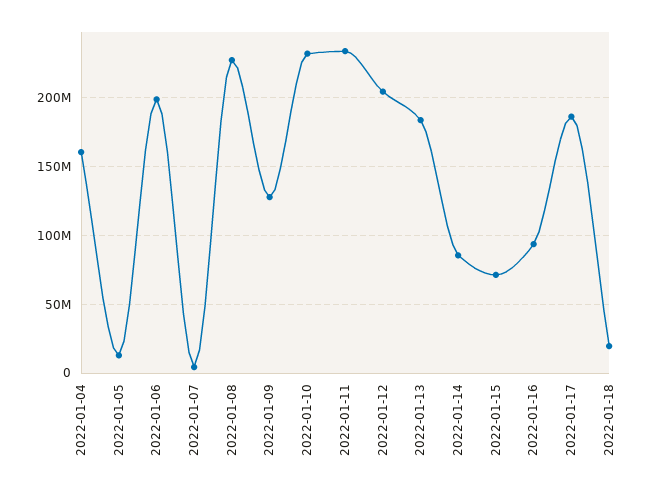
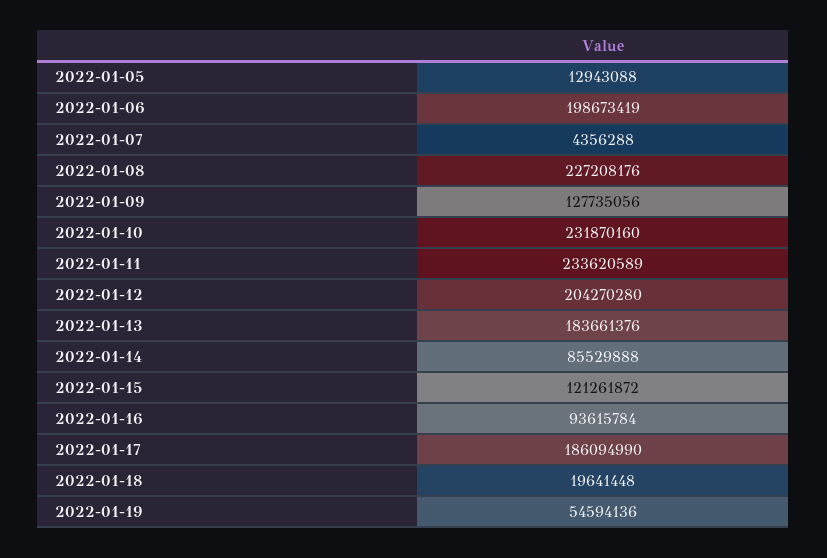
2022-01-04: 160000000 -> none
2022-01-15: 70000000 -> 121261872
2022-01-19: none -> 54594136

